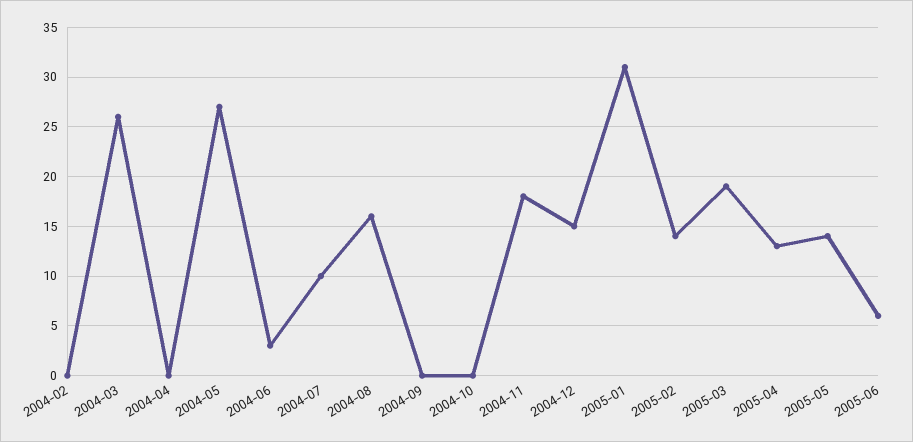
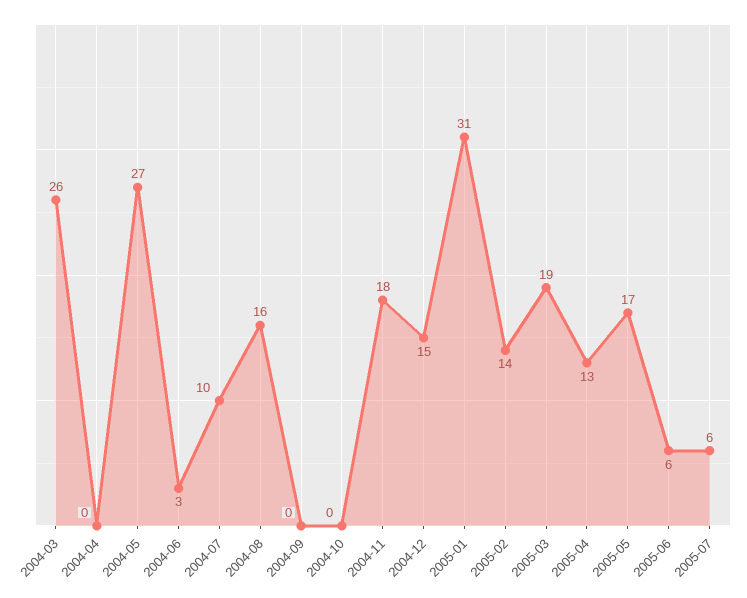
2004-02: 0 -> none
2005-05: 14 -> 17
2005-07: none -> 6

